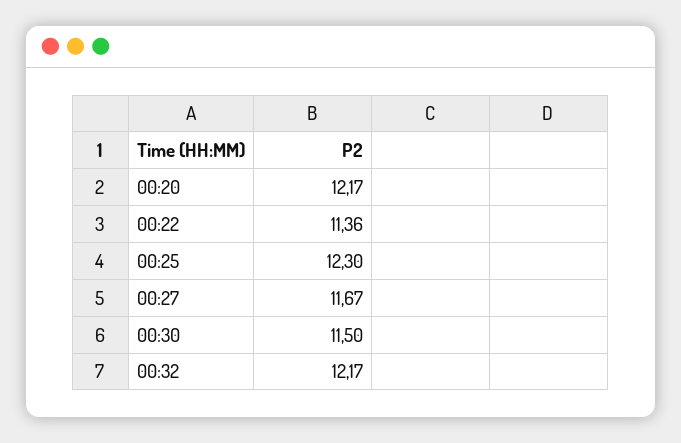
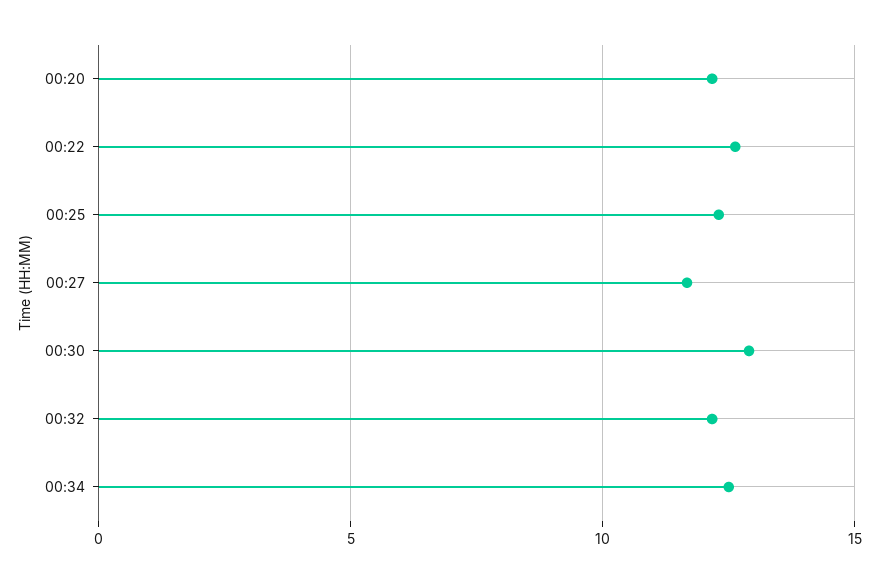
00:22: 11.36 -> 12.5
00:30: 11.5 -> 13
00:34: none -> 12.5

